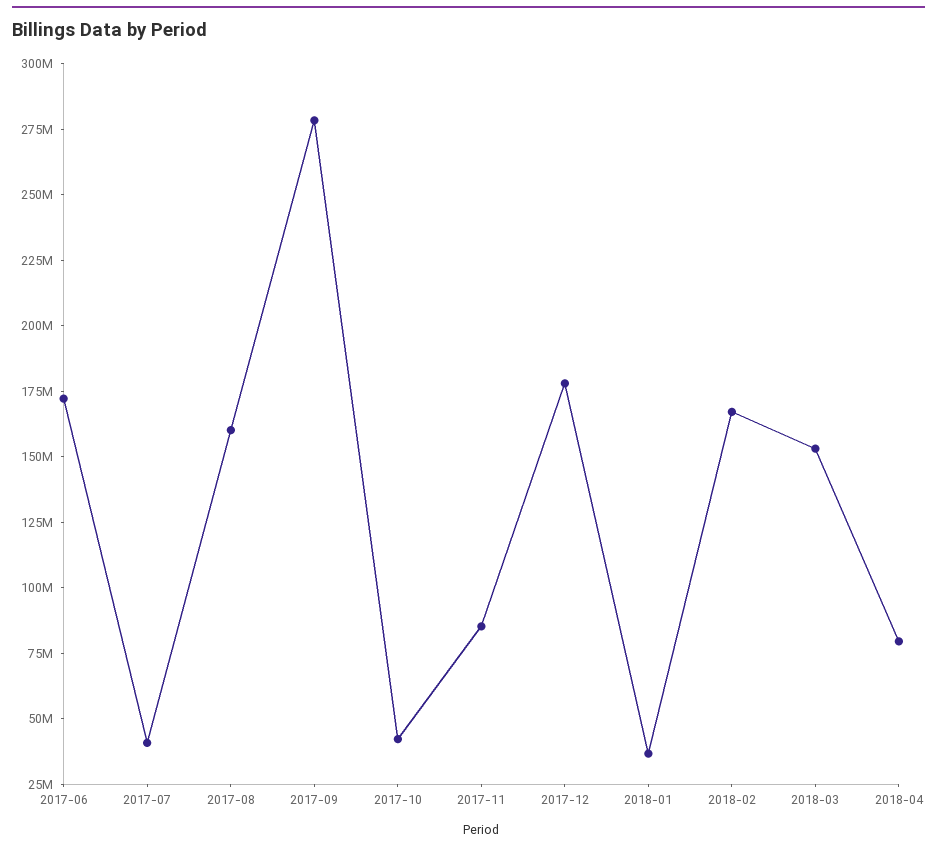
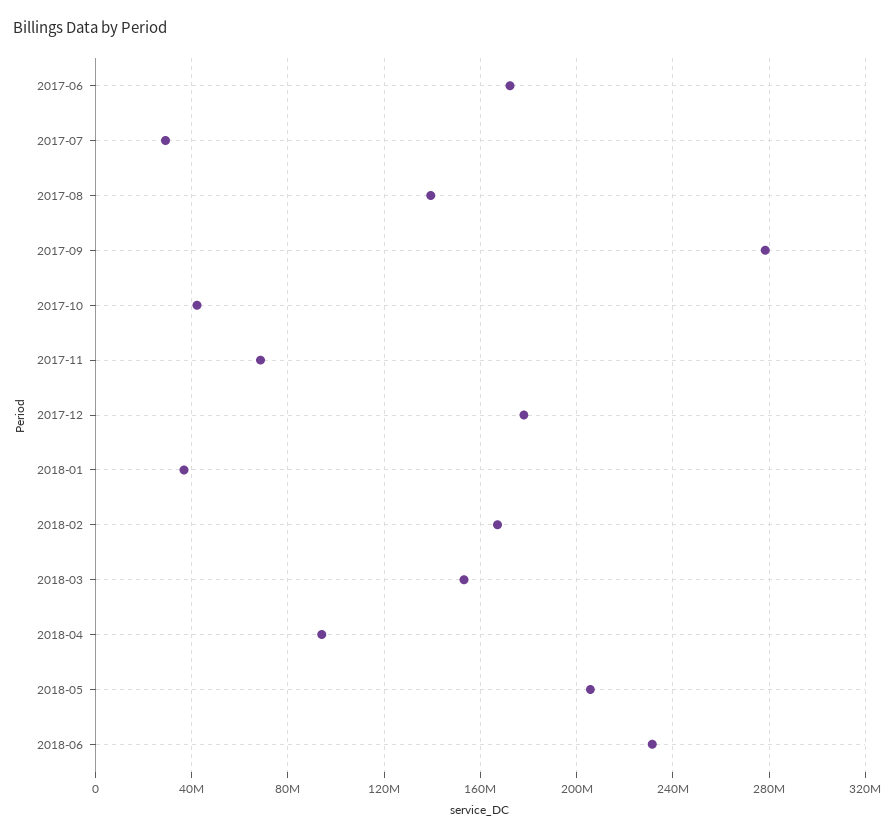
2017-07: 40000000 -> 30000000
2017-08: 160000000 -> 140000000
2017-11: 85000000 -> 70000000
2018-04: 80000000 -> 95000000
2018-05: none -> 205000000
2018-06: none -> 230000000

